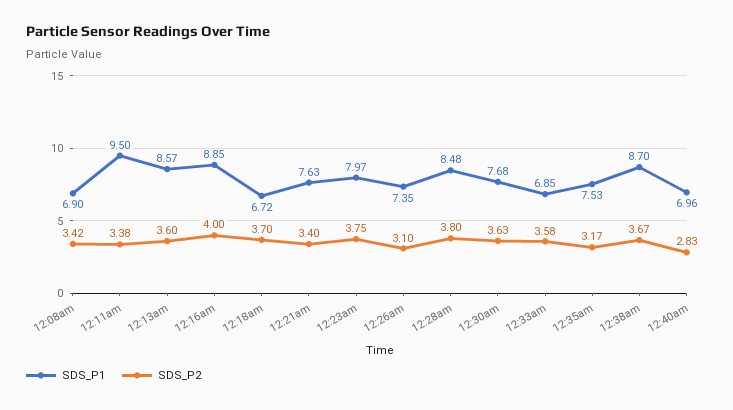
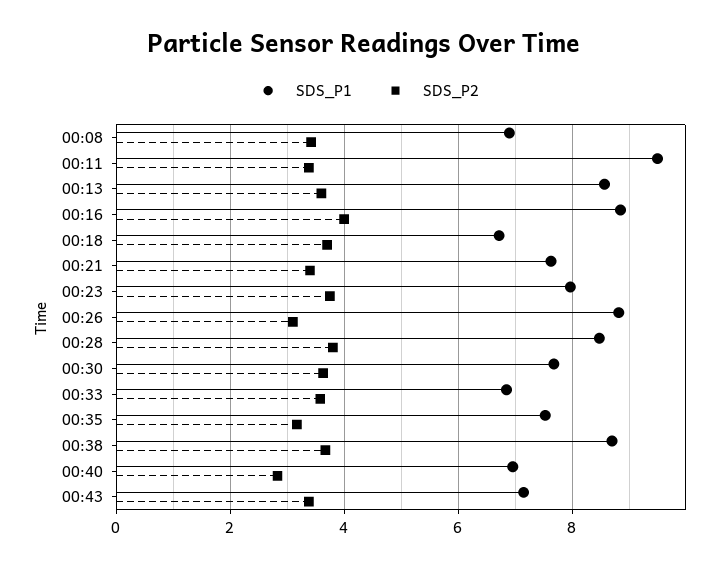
SDS_P1, 12:26am: 7.35 -> 8.8
SDS_P1, 00:43: none -> 7.2
SDS_P2, 00:43: none -> 3.4

